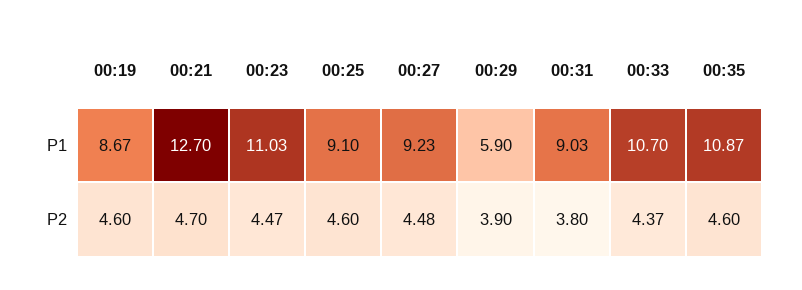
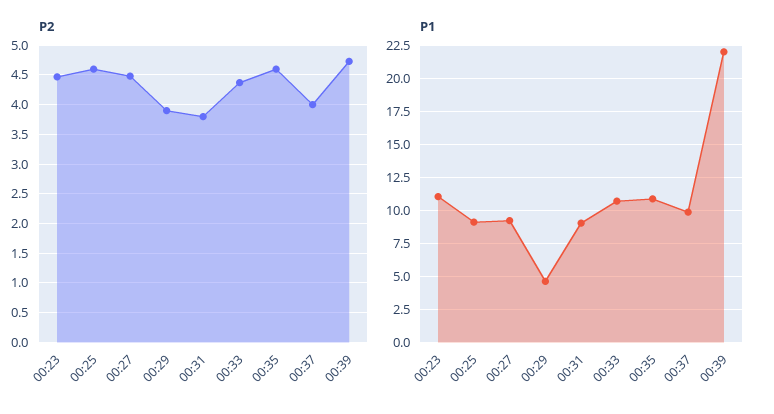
P1, 00:19: 8.67 -> none
P1, 00:21: 12.7 -> none
P1, 00:29: 5.9 -> 4.5
P2, 00:19: 4.6 -> none
P2, 00:21: 4.7 -> none
P2, 00:37: none -> 4
P2, 00:39: none -> 4.75
P1, 00:37: none -> 10
P1, 00:39: none -> 22

